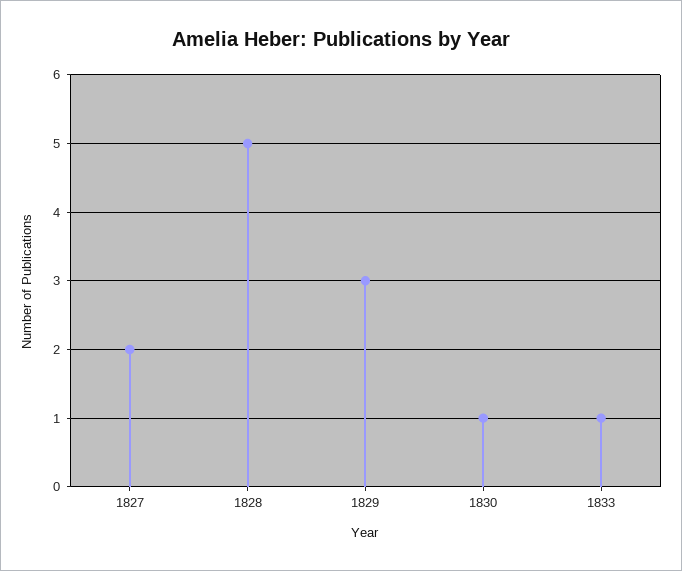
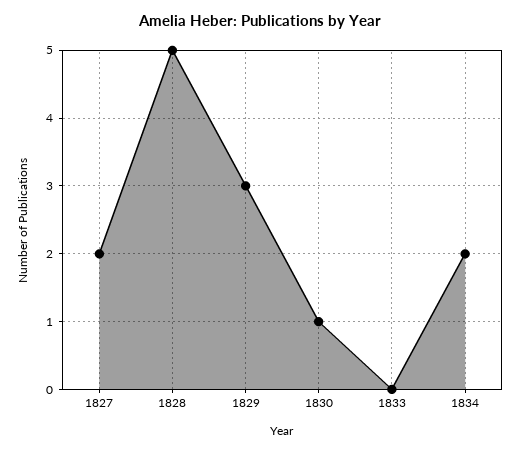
1833: 1 -> 0
1834: none -> 2

